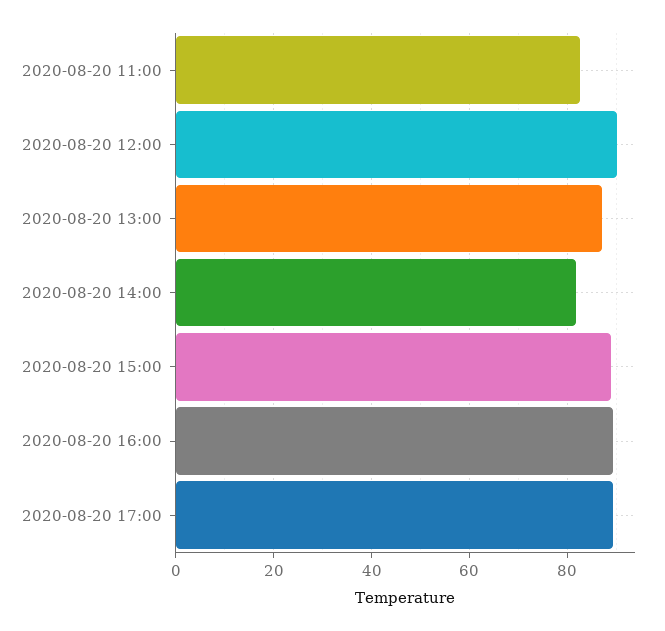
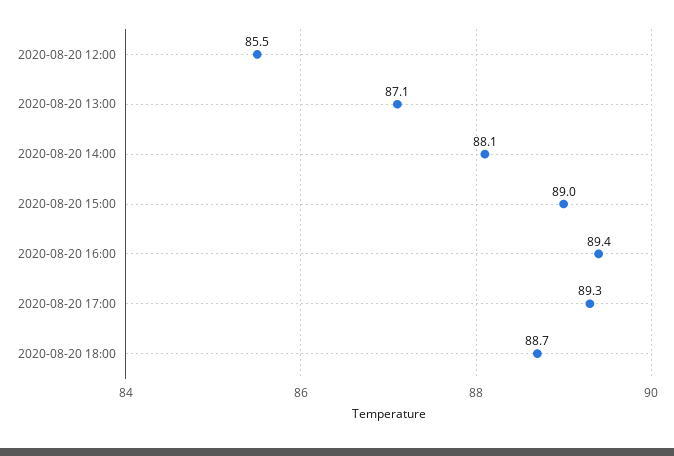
2020-08-20 11:00: 82 -> none
2020-08-20 12:00: 90 -> 85.5
2020-08-20 14:00: 82 -> 88.1
2020-08-20 18:00: none -> 88.7

